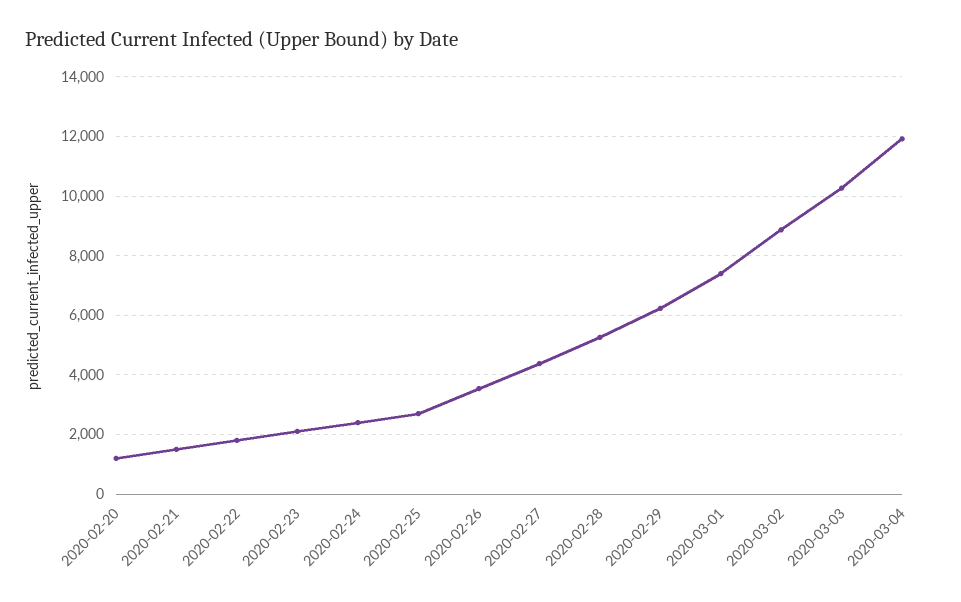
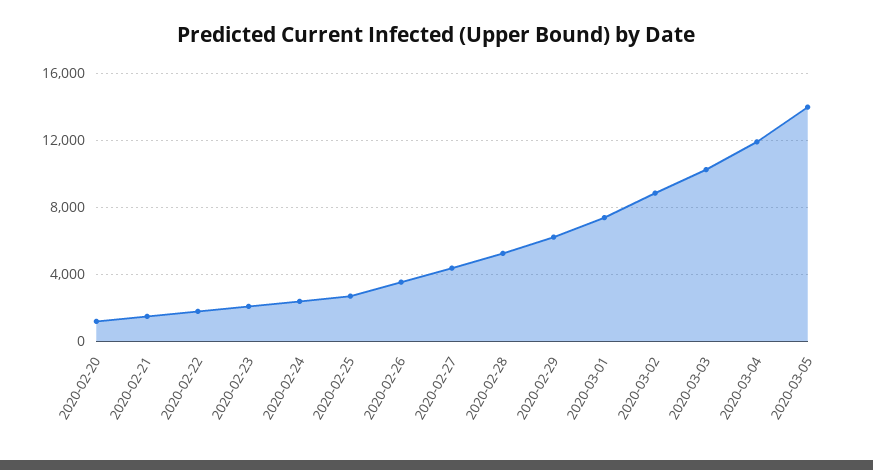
2020-03-05: none -> 14000

